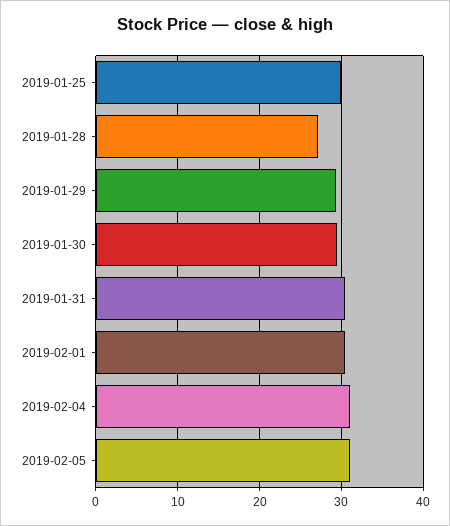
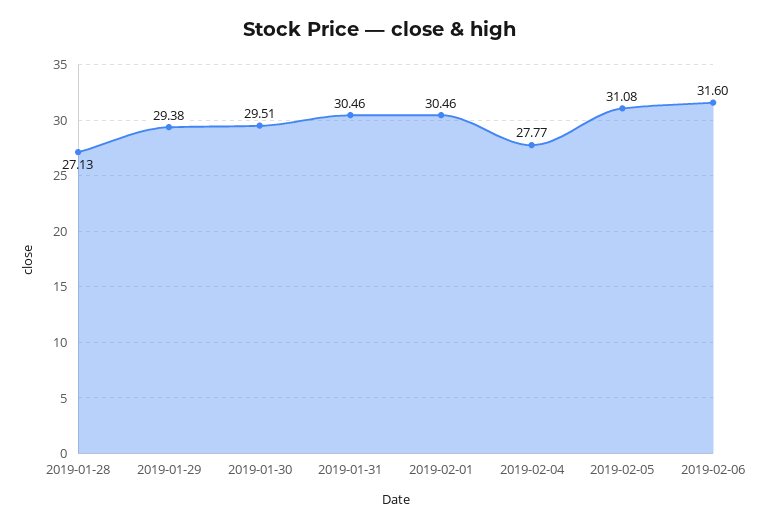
2019-01-25: 30 -> none
2019-02-04: 31 -> 27.77
2019-02-06: none -> 31.6

